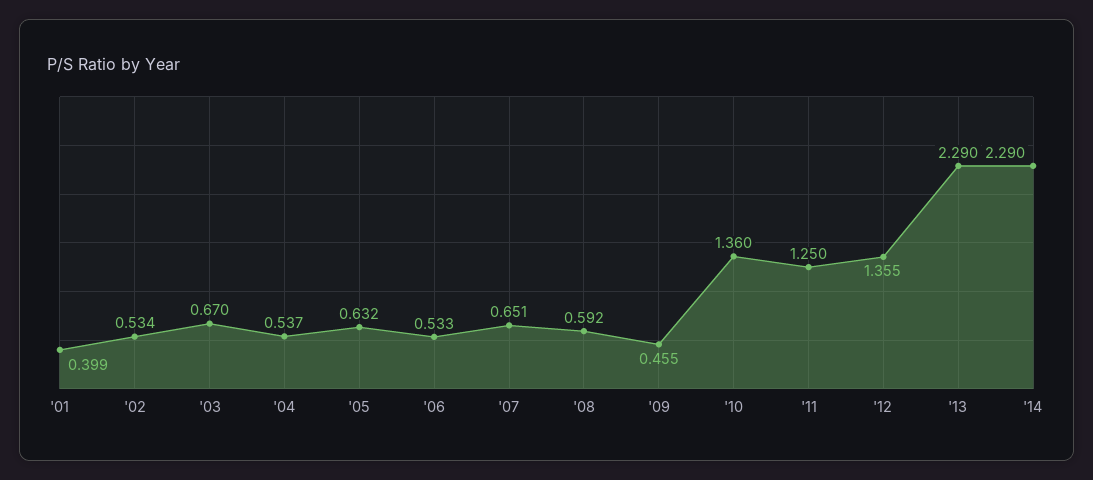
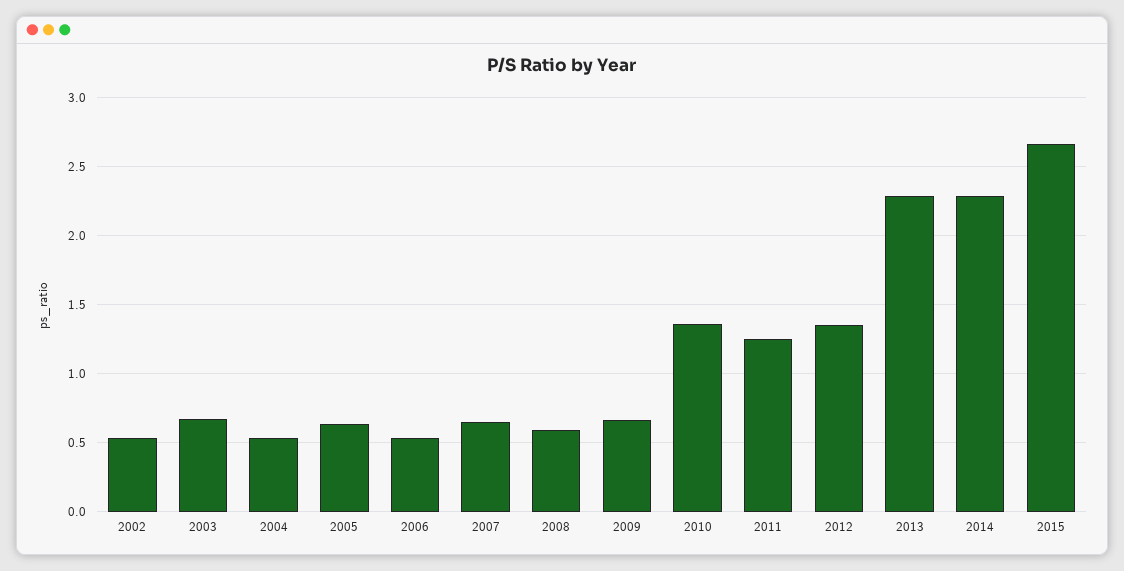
'01: 0.399 -> none
'09: 0.455 -> 0.65
2015: none -> 2.65

